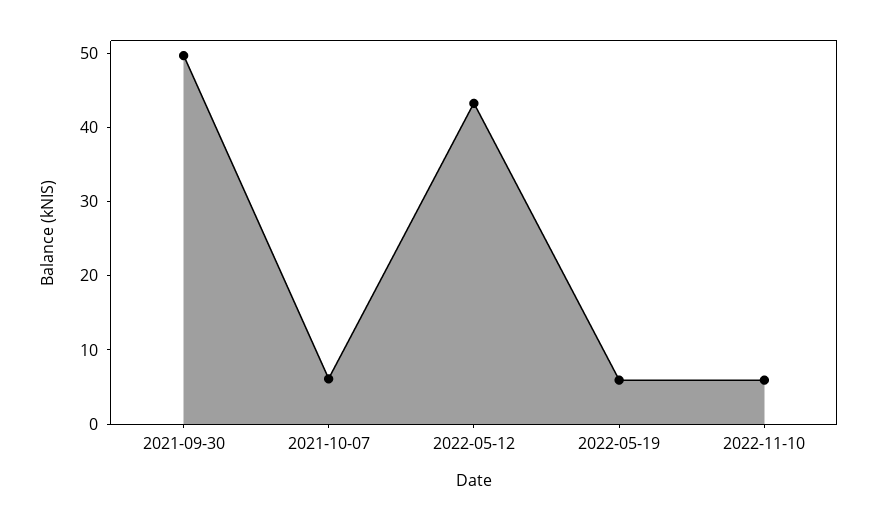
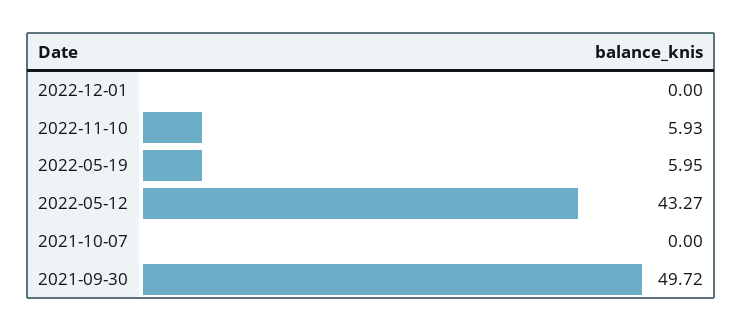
2021-10-07: 6 -> 0
2022-12-01: none -> 0

